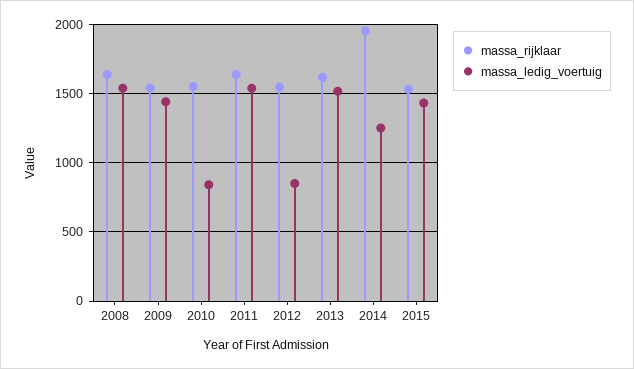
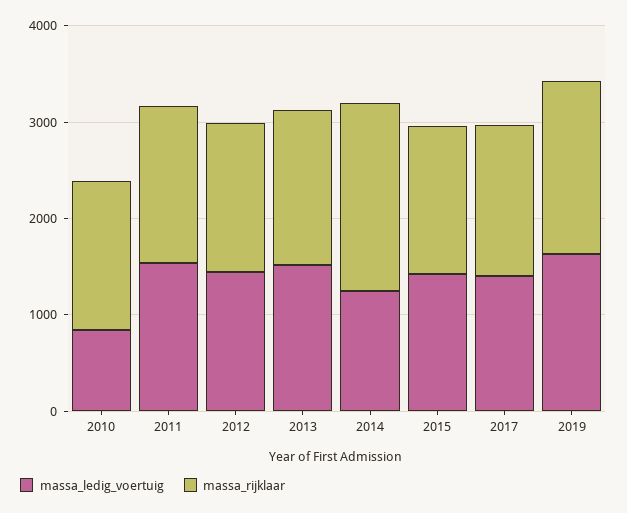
massa_rijklaar, 2008: 1650 -> none
massa_ledig_voertuig, 2008: 1550 -> none
massa_rijklaar, 2009: 1550 -> none
massa_ledig_voertuig, 2009: 1450 -> none
massa_ledig_voertuig, 2012: 850 -> 1400
massa_ledig_voertuig, 2017: none -> 1400
massa_rijklaar, 2017: none -> 1600
massa_ledig_voertuig, 2019: none -> 1600
massa_rijklaar, 2019: none -> 1800

